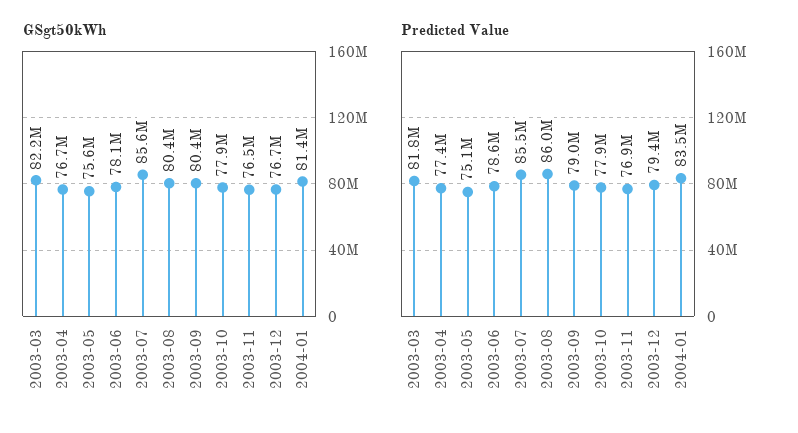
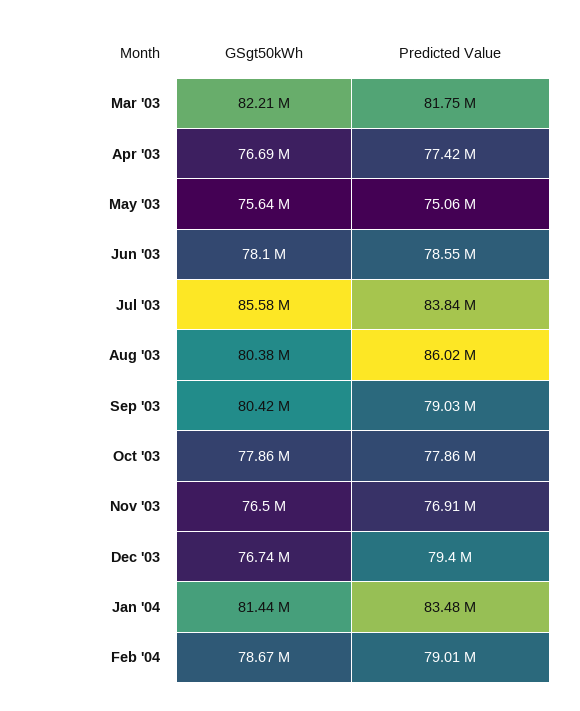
Predicted Value, 2003-07: 85500000 -> 83840000
GSgt50kWh, Feb '04: none -> 78670000
Predicted Value, Feb '04: none -> 79010000

